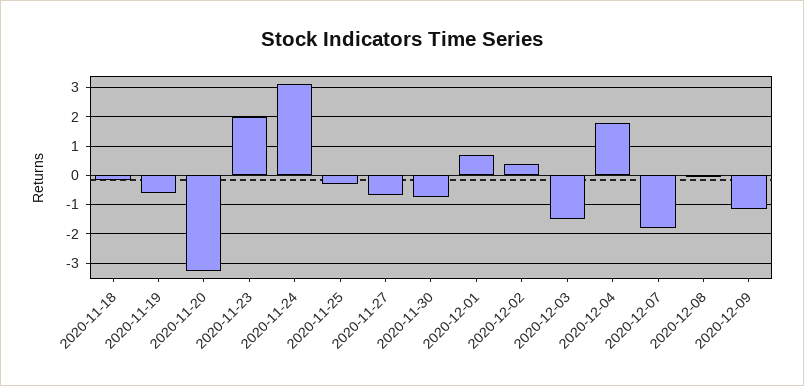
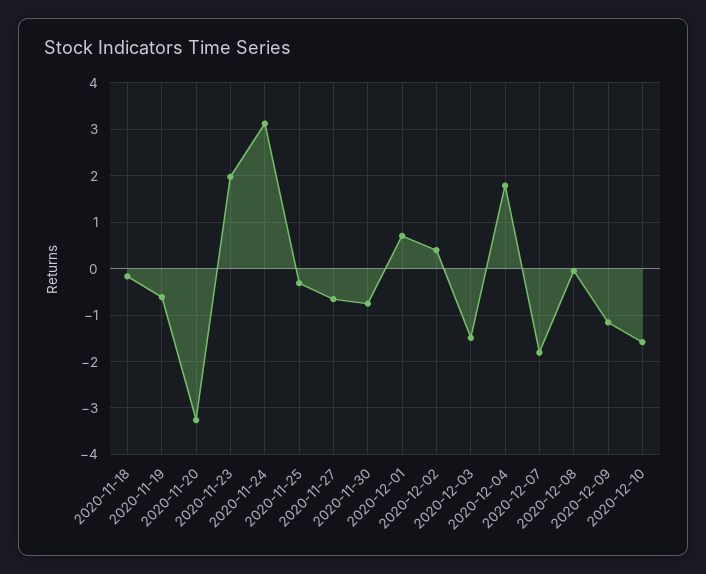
2020-12-10: none -> -1.6

